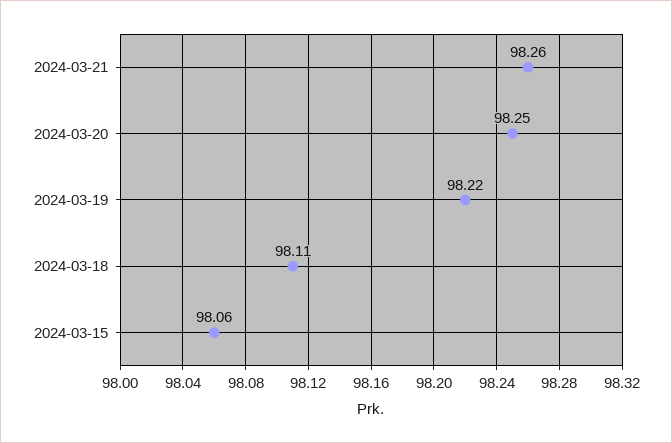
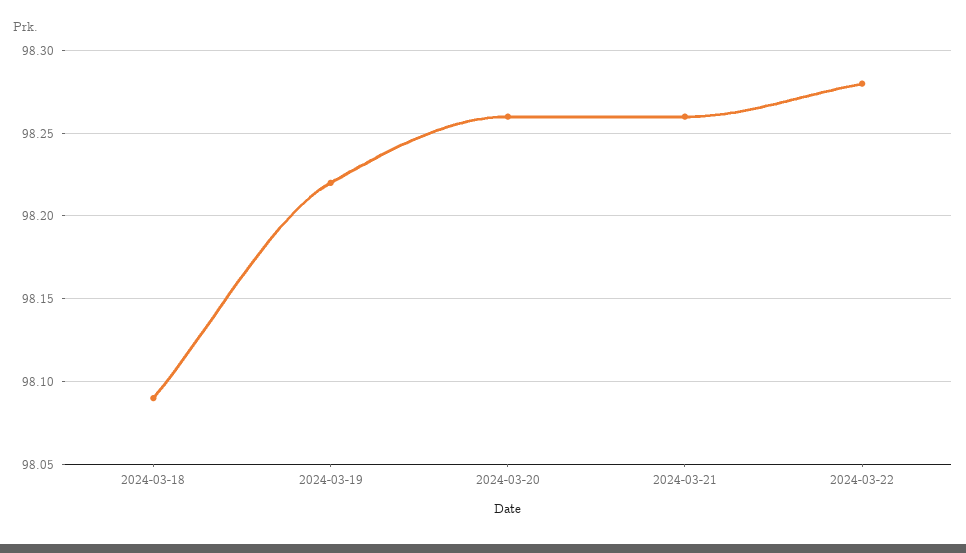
2024-03-20: 98.25 -> 98.26
2024-03-18: 98.11 -> 98.09
2024-03-15: 98.06 -> none
2024-03-22: none -> 98.28

